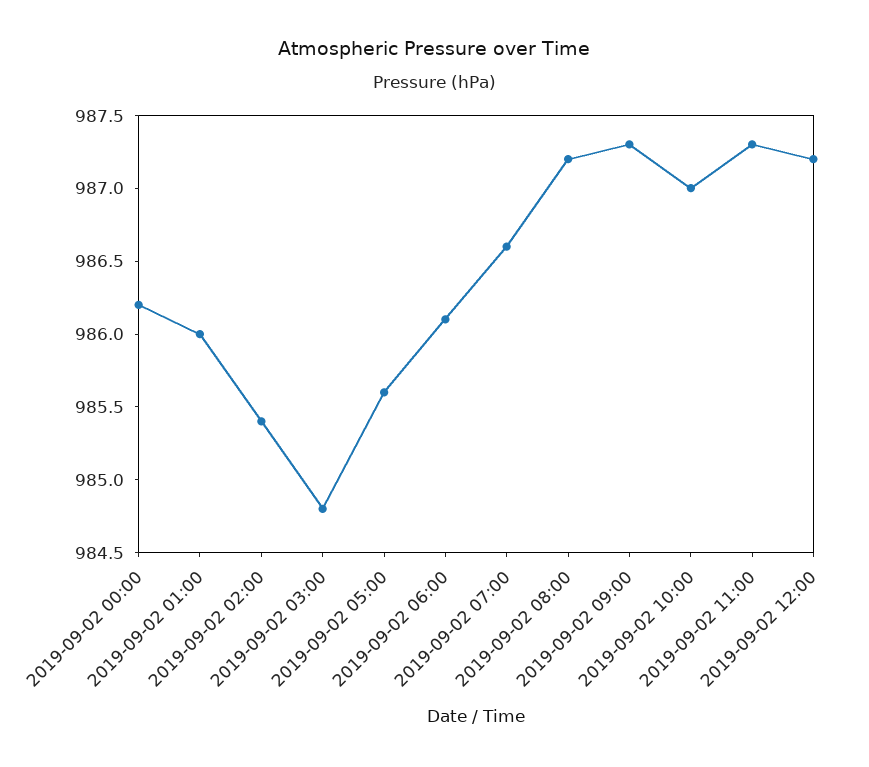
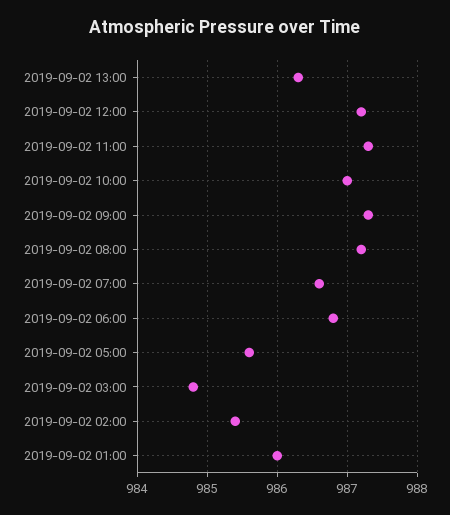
2019-09-02 00:00: 986.2 -> none
2019-09-02 06:00: 986.1 -> 986.8
2019-09-02 13:00: none -> 986.3

